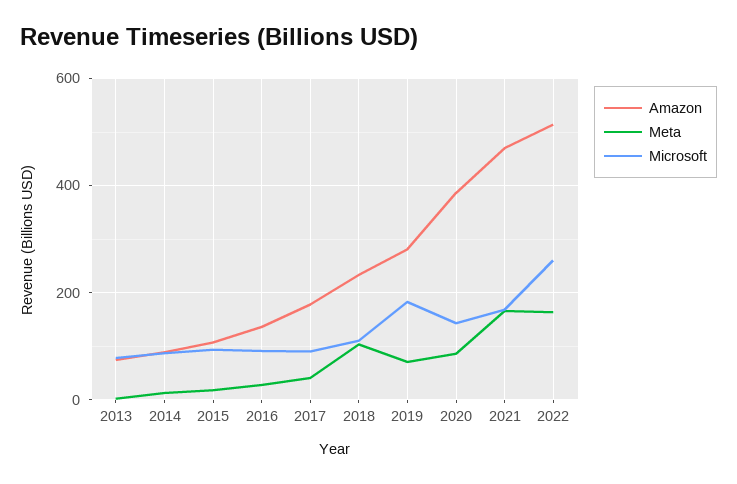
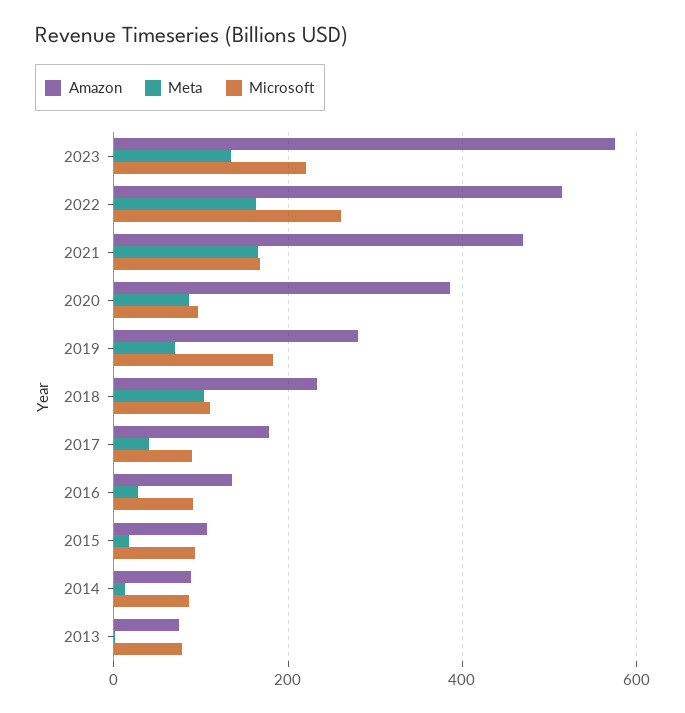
Microsoft, 2020: 140 -> 100
Amazon, 2023: none -> 580
Meta, 2023: none -> 140
Microsoft, 2023: none -> 220

